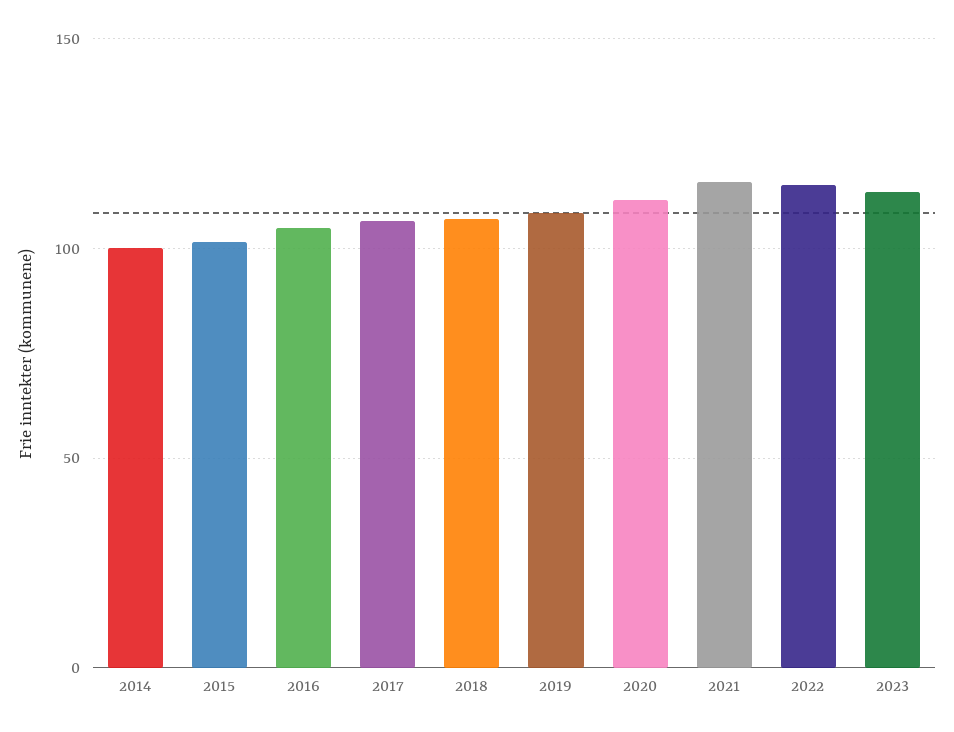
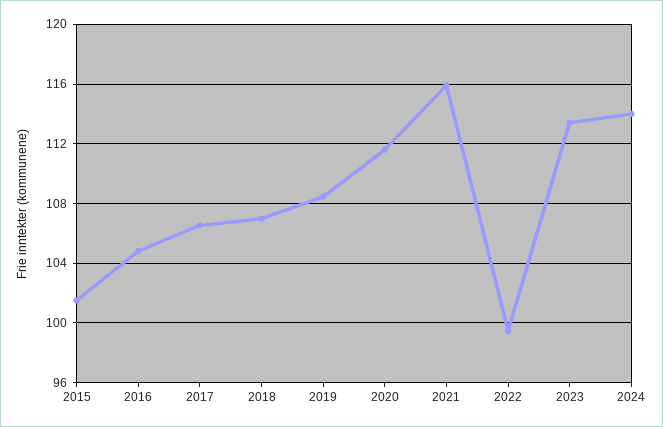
2014: 100 -> none
2022: 115 -> 99.5
2024: none -> 114

